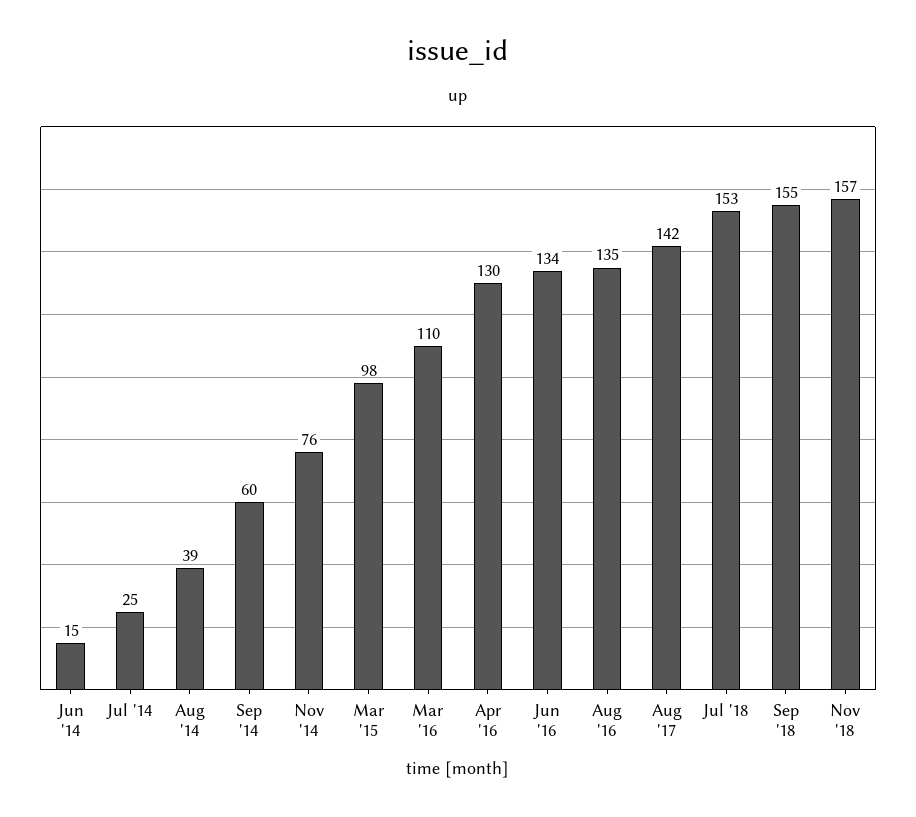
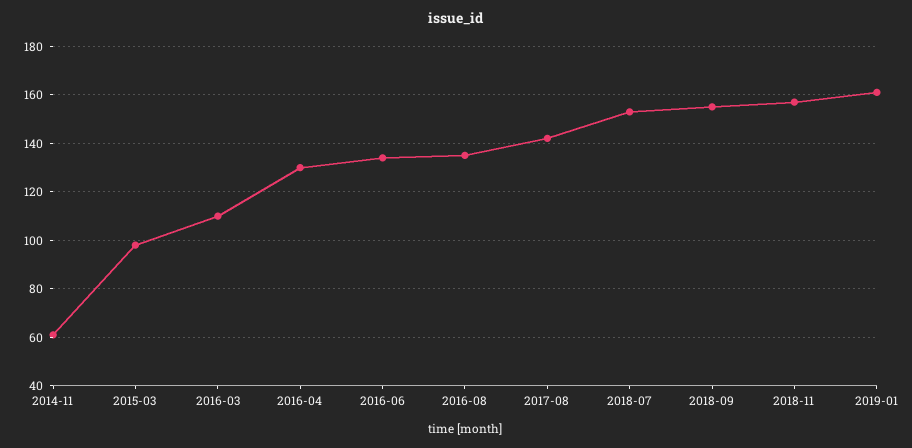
Jun '14: 15 -> none
Jul '14: 25 -> none
Aug '14: 39 -> none
Sep '14: 60 -> none
Nov '14: 76 -> 60
2019-01: none -> 160

